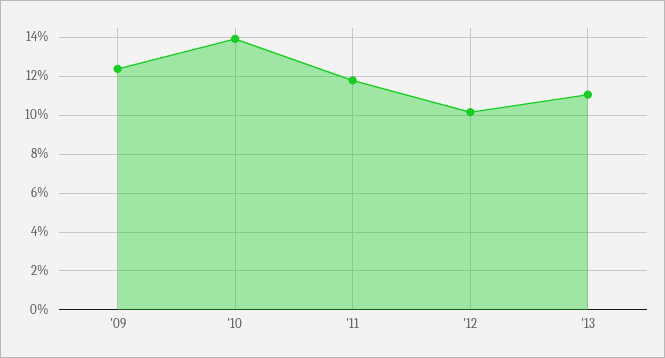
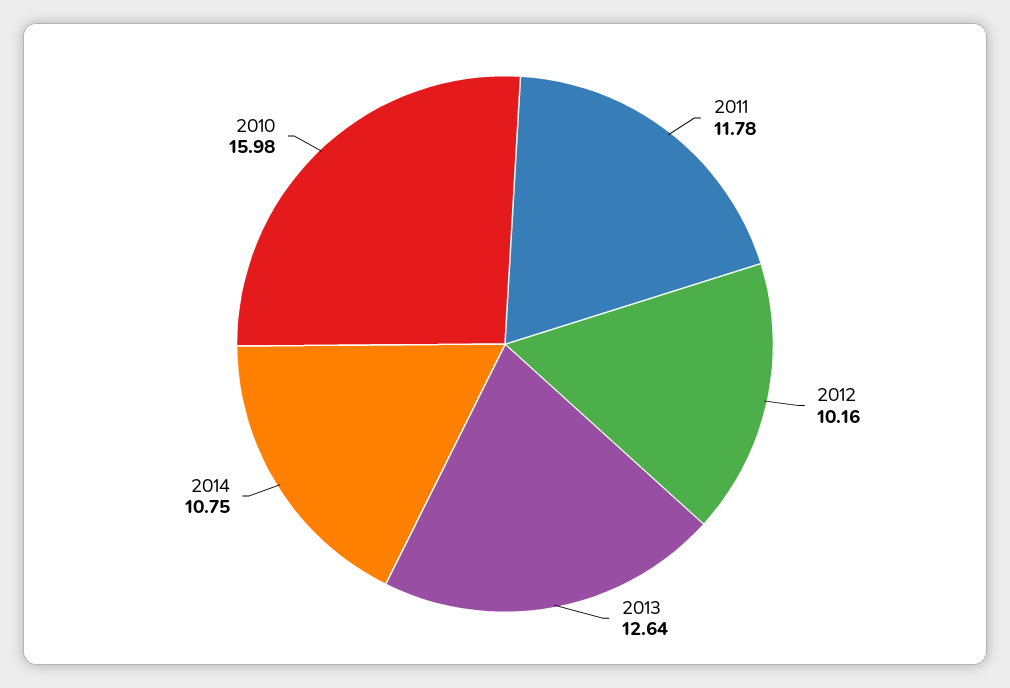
'09: 12.5 -> none
'10: 14 -> 15.98
'13: 11 -> 12.64
2014: none -> 10.75

